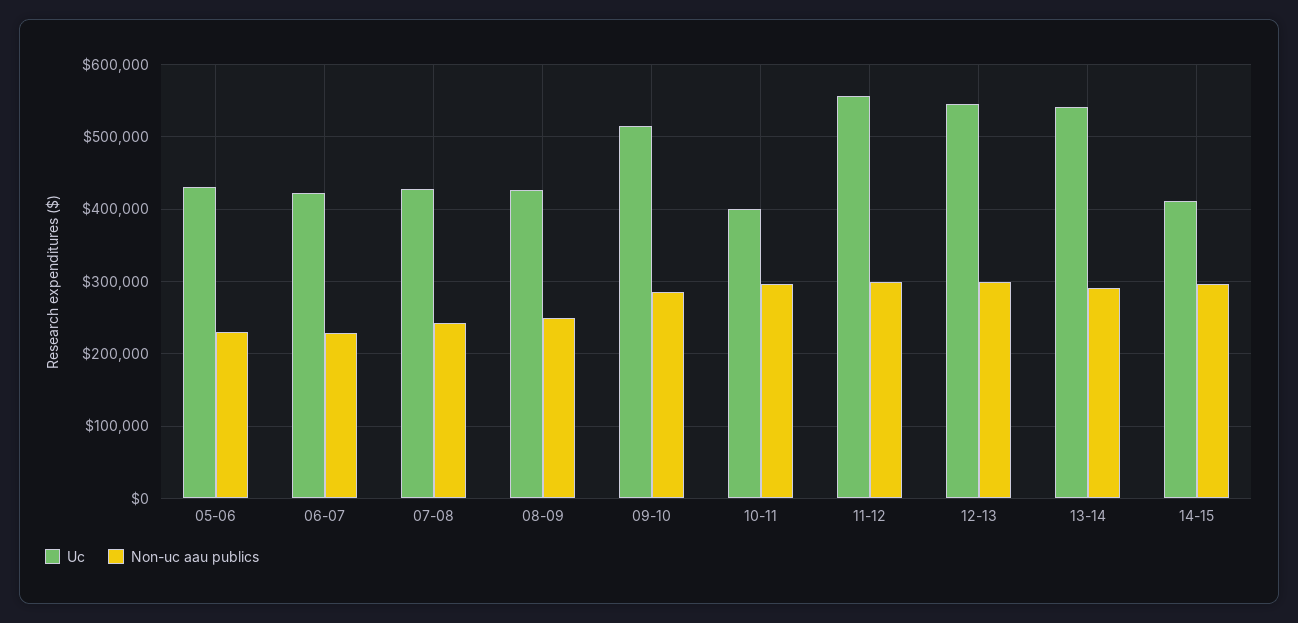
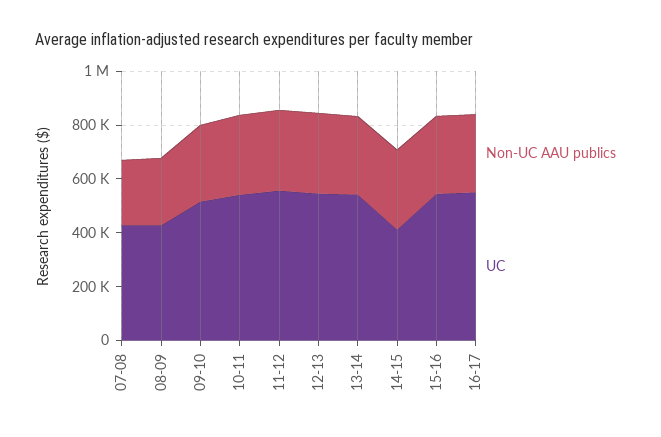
Uc, 05-06: 430000 -> none
Non-uc aau publics, 05-06: 230000 -> none
Uc, 06-07: 420000 -> none
Non-uc aau publics, 06-07: 230000 -> none
Uc, 10-11: 400000 -> 550000
Non-uc aau publics, 15-16: none -> 300000
Uc, 15-16: none -> 550000
Non-uc aau publics, 16-17: none -> 300000
Uc, 16-17: none -> 550000

